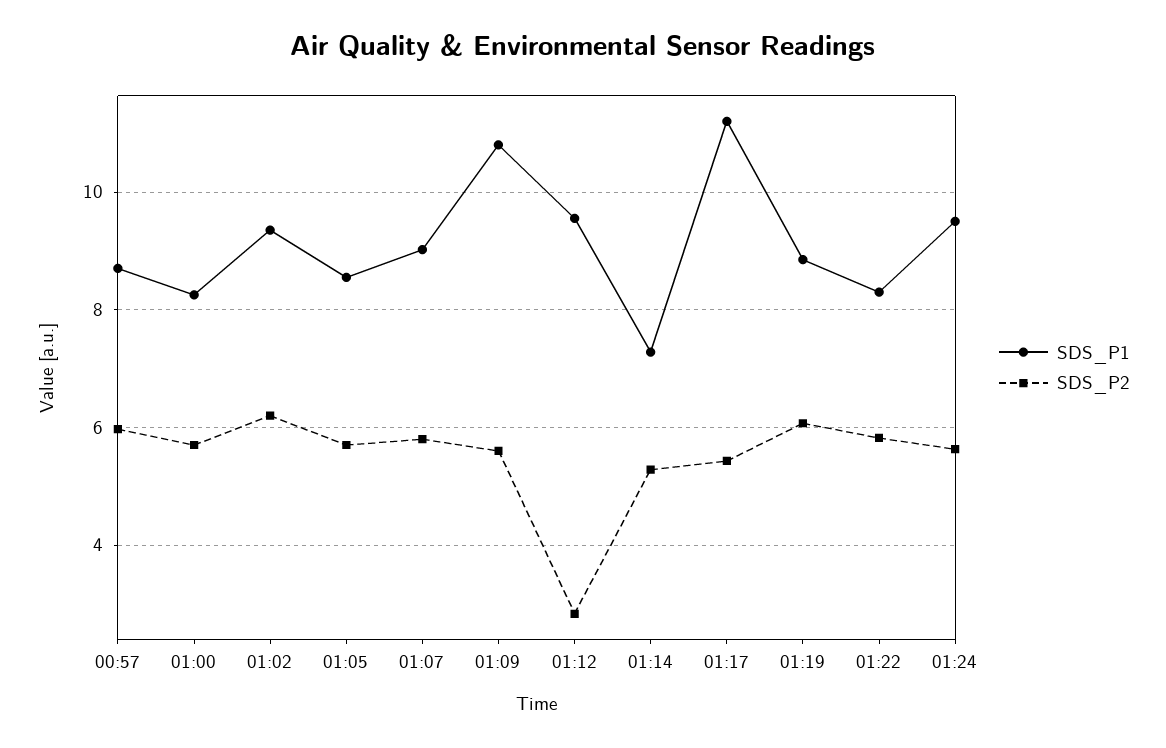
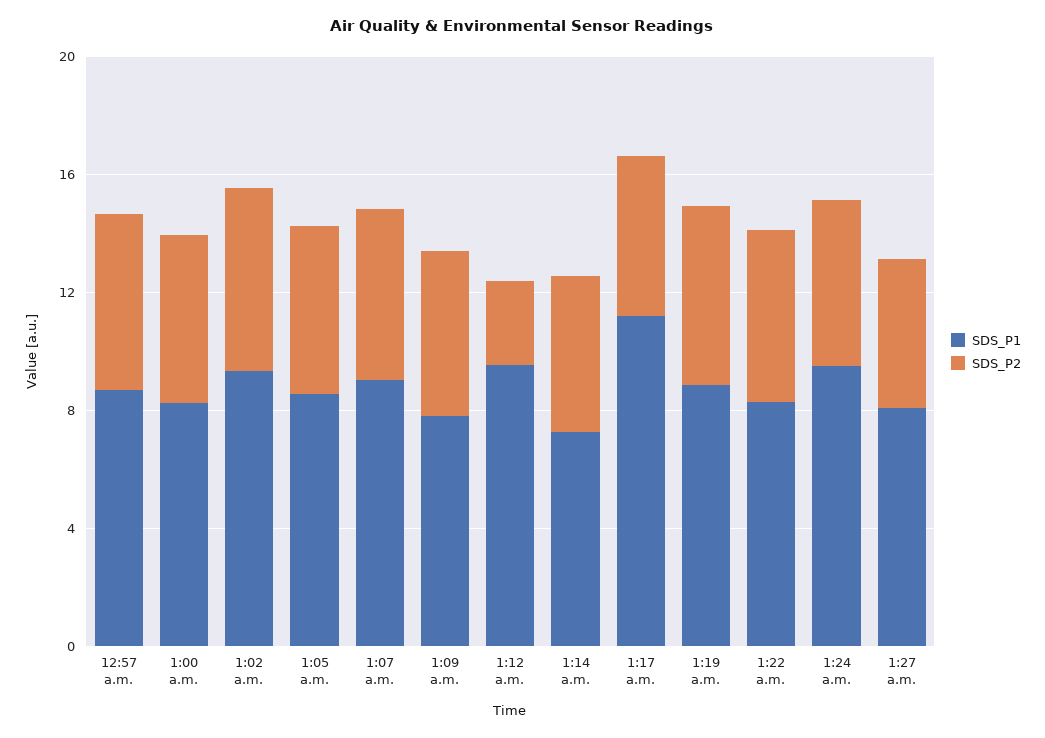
SDS_P1, 01:09: 10.8 -> 8
SDS_P1, 1:27 a.m.: none -> 8
SDS_P2, 1:27 a.m.: none -> 5

